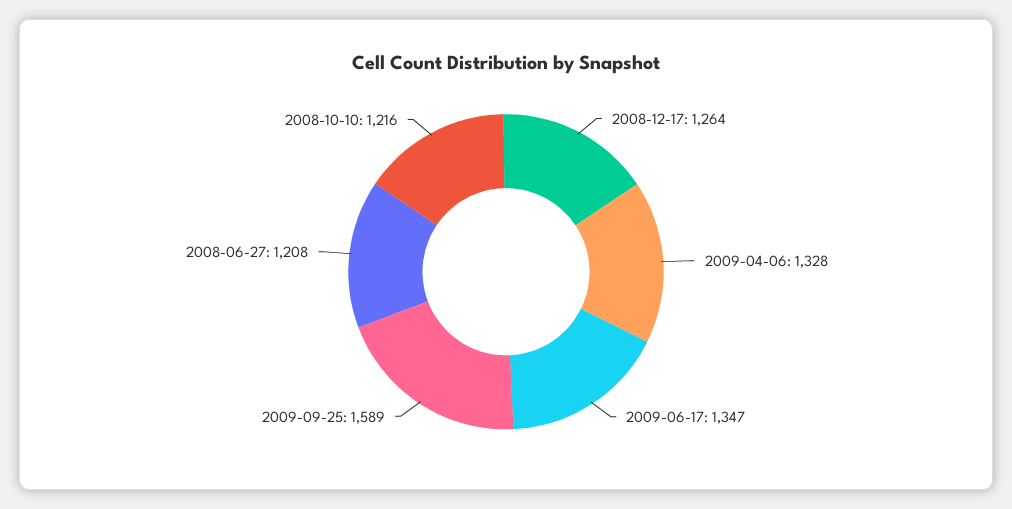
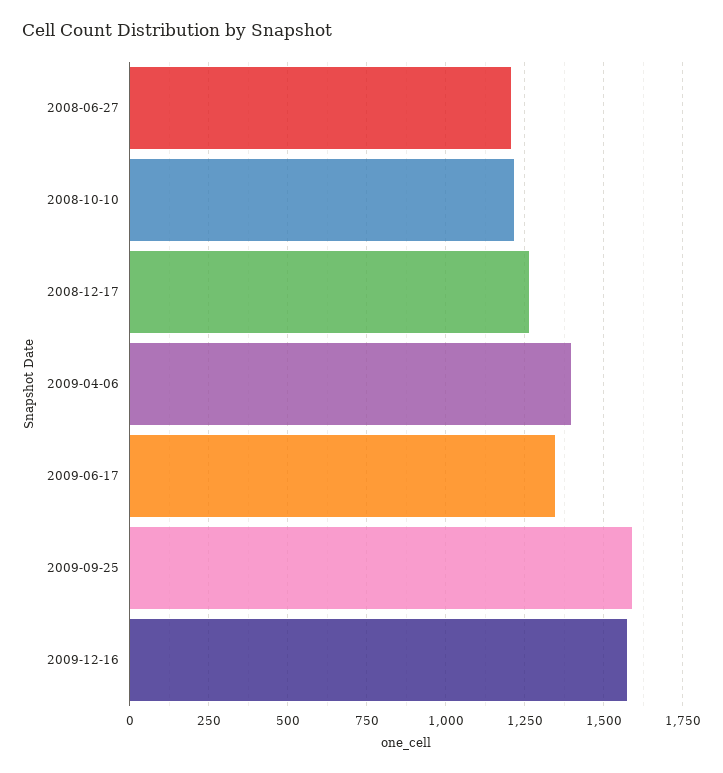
2009-04-06: 1328 -> 1400
2009-12-16: none -> 1575

